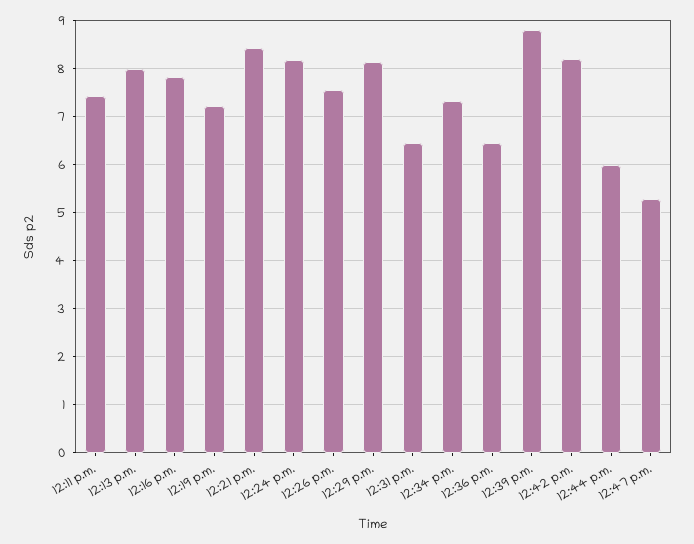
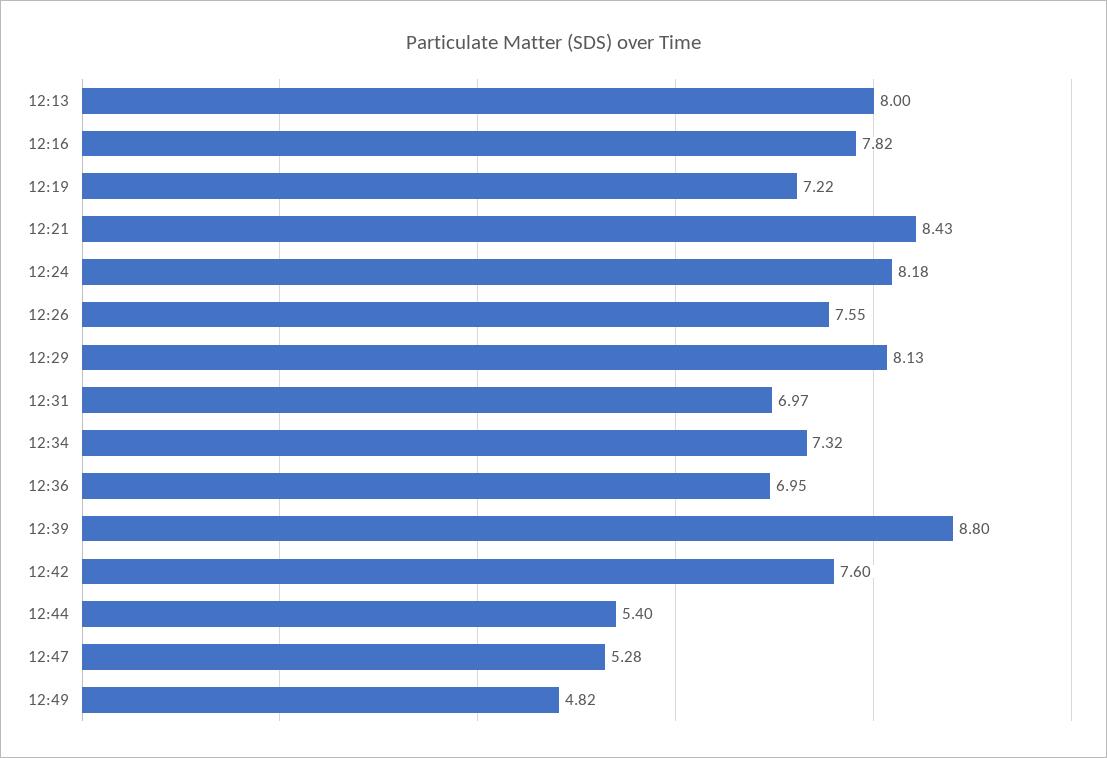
12:11 p.m.: 7.4 -> none
12:31 p.m.: 6.4 -> 6.97
12:36 p.m.: 6.4 -> 6.95
12:42 p.m.: 8.2 -> 7.6
12:44 p.m.: 6 -> 5.4
12:49: none -> 4.82

